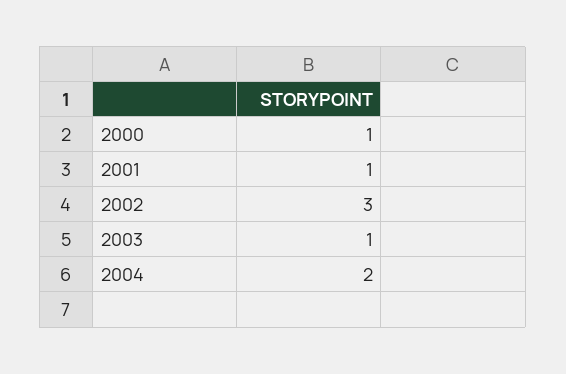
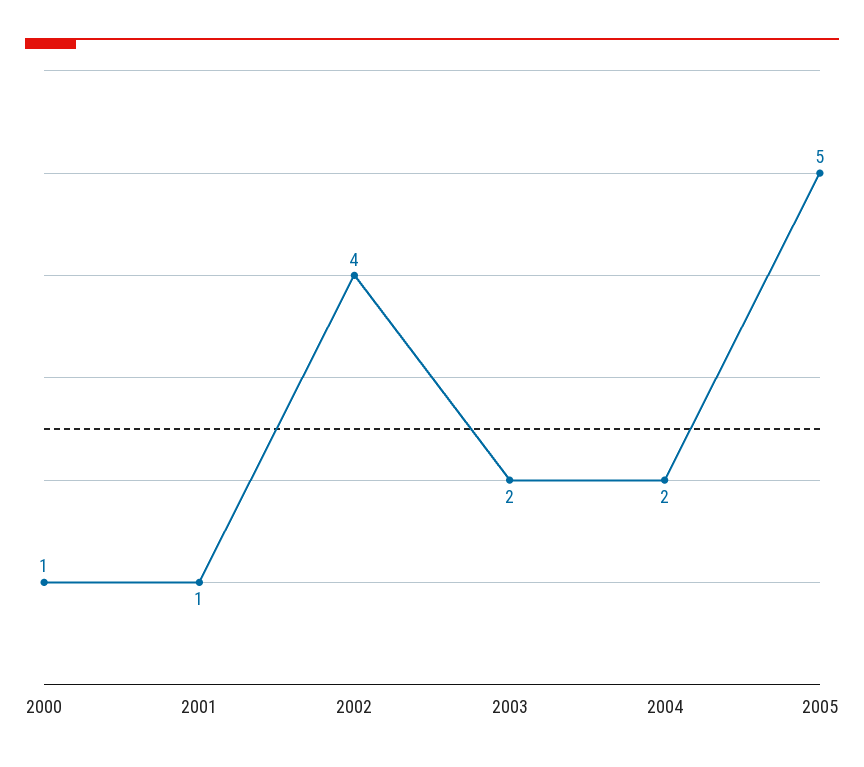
2002: 3 -> 4
2003: 1 -> 2
2005: none -> 5

